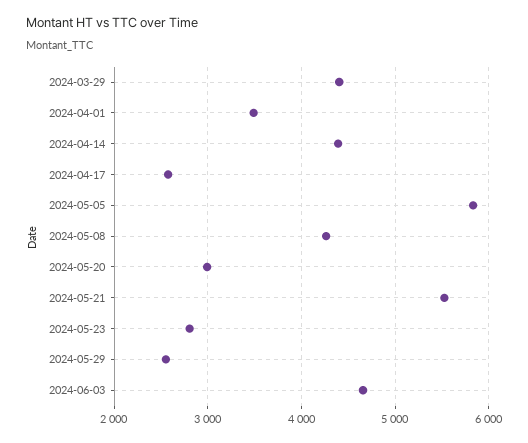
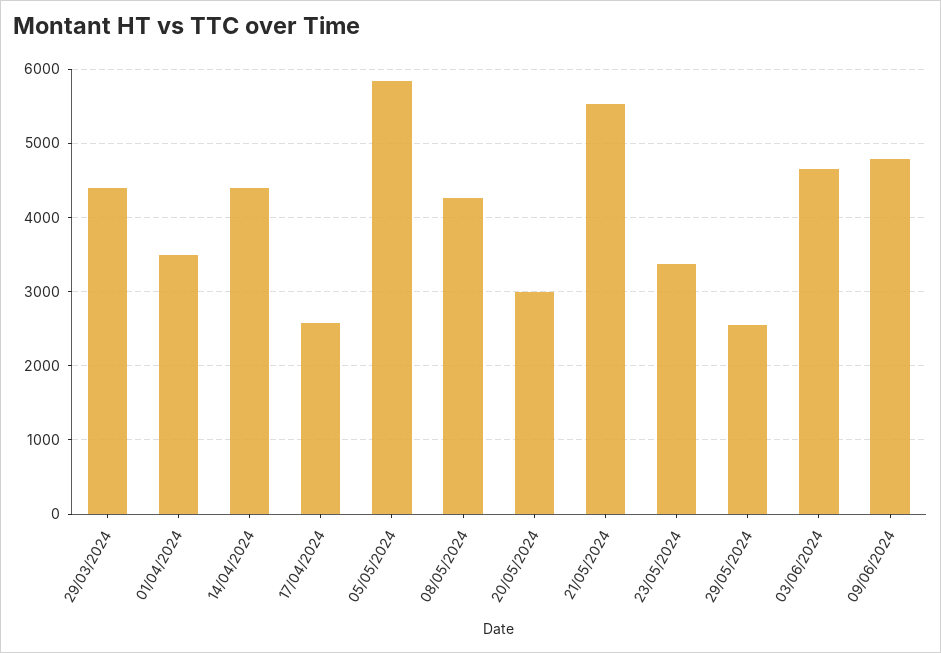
2024-05-23: 2800 -> 3400
09/06/2024: none -> 4800

